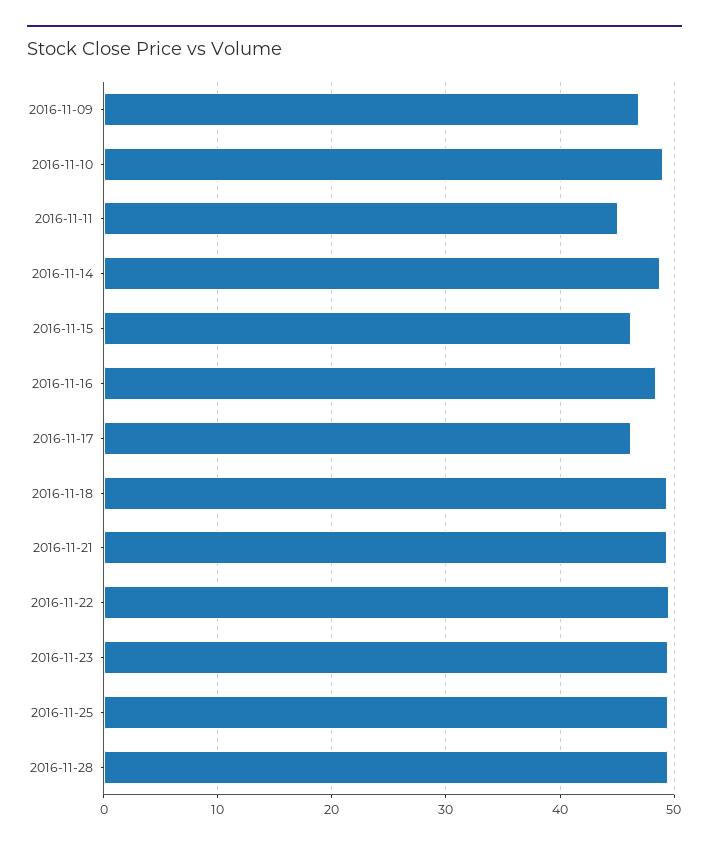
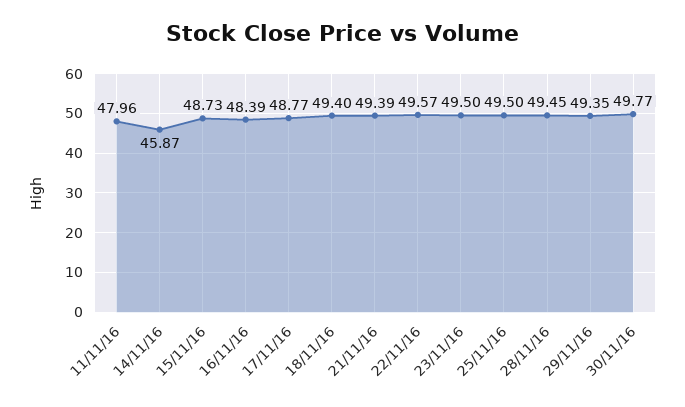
2016-11-09: 47 -> none
2016-11-10: 49 -> none
2016-11-11: 45 -> 47.96
2016-11-14: 49 -> 45.87
2016-11-15: 46 -> 48.73
2016-11-17: 46 -> 48.77
29/11/16: none -> 49.35
30/11/16: none -> 49.77

